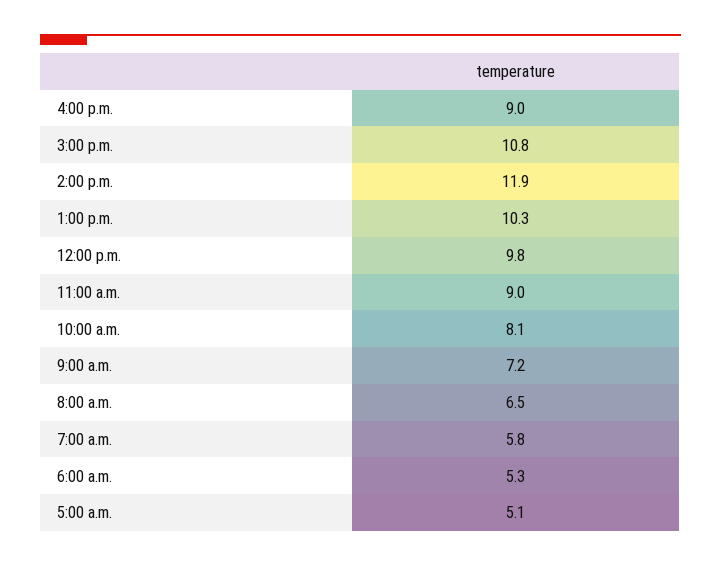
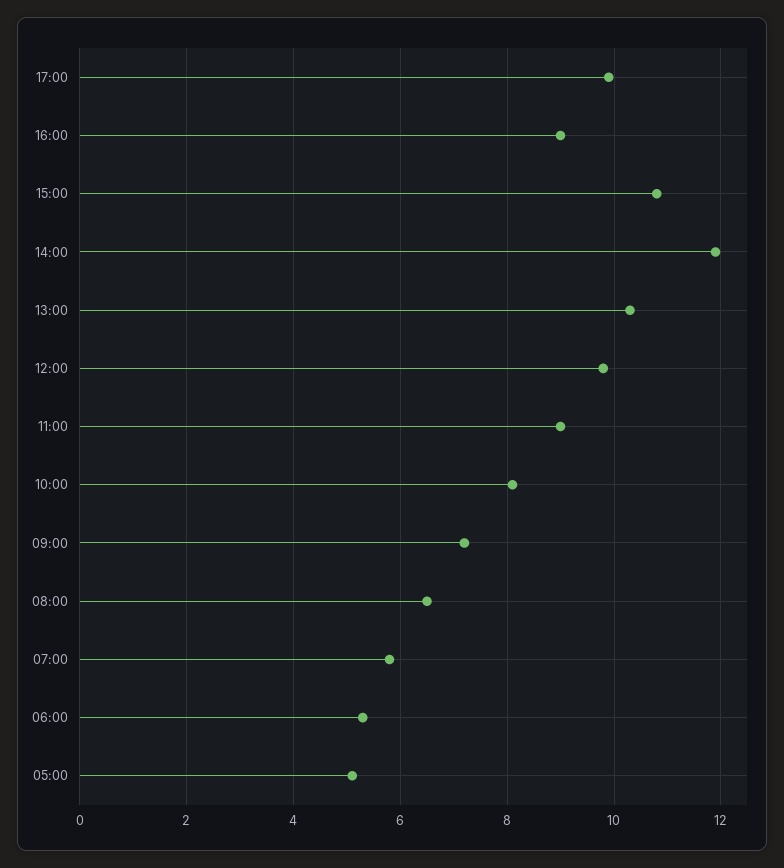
17:00: none -> 10

